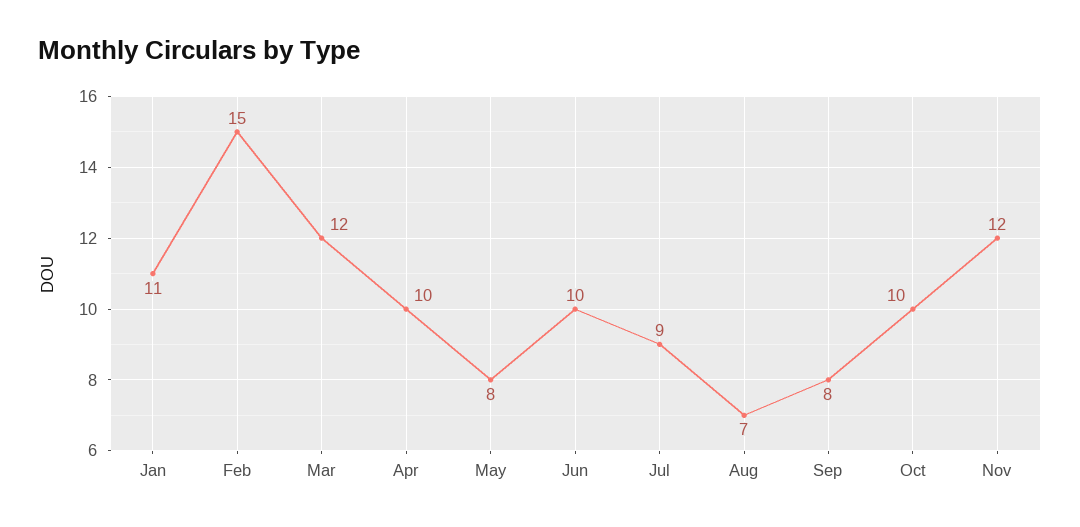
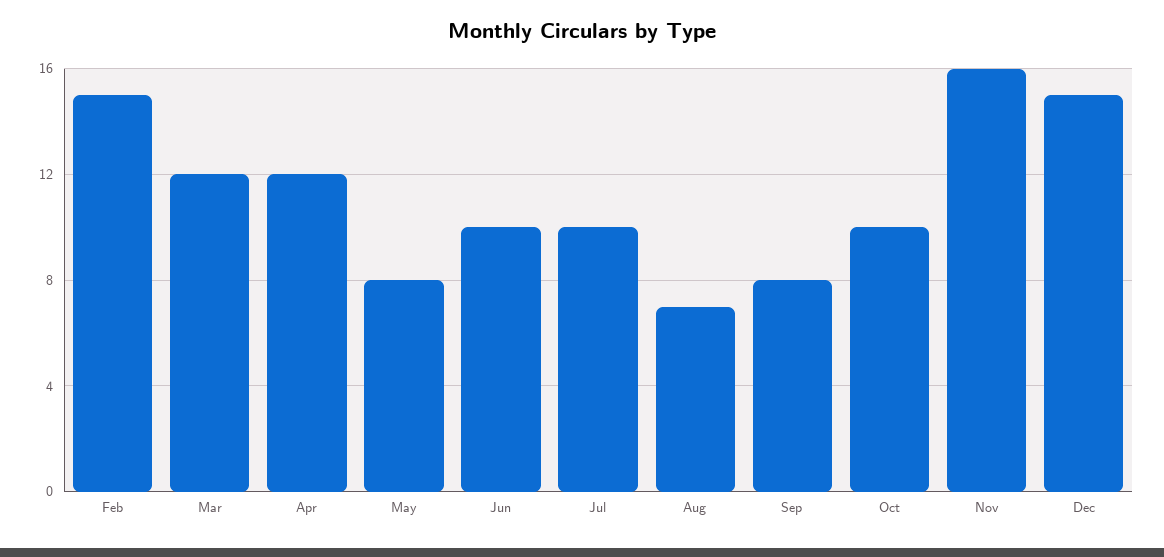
Jan: 11 -> none
Apr: 10 -> 12
Jul: 9 -> 10
Nov: 12 -> 16
Dec: none -> 15

